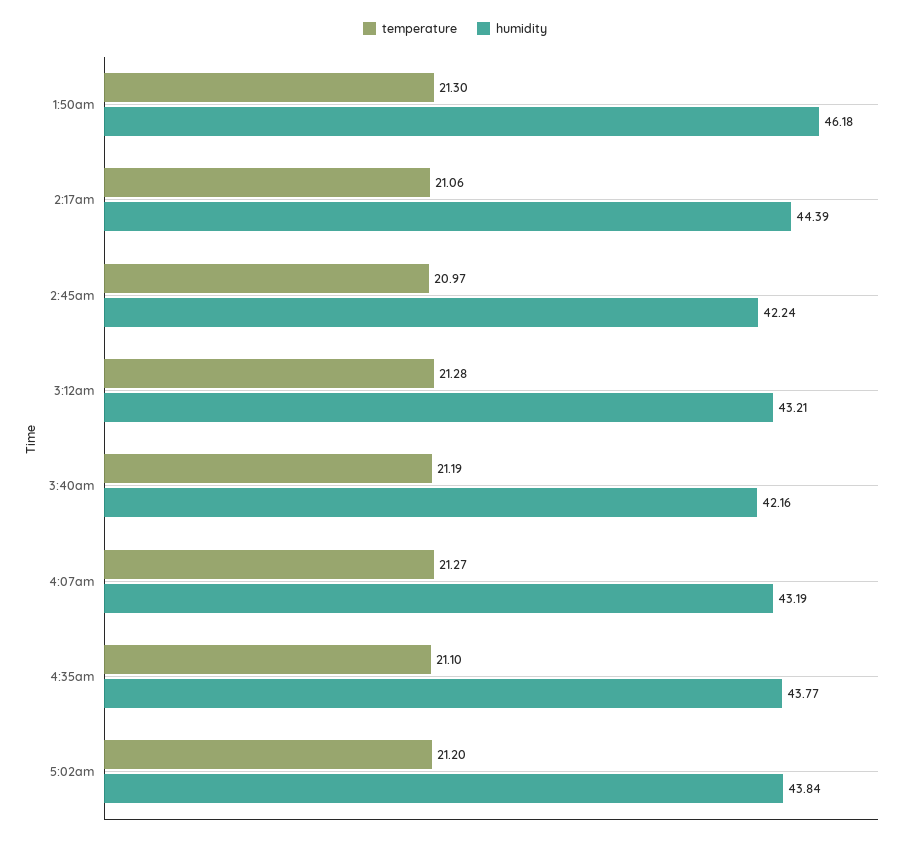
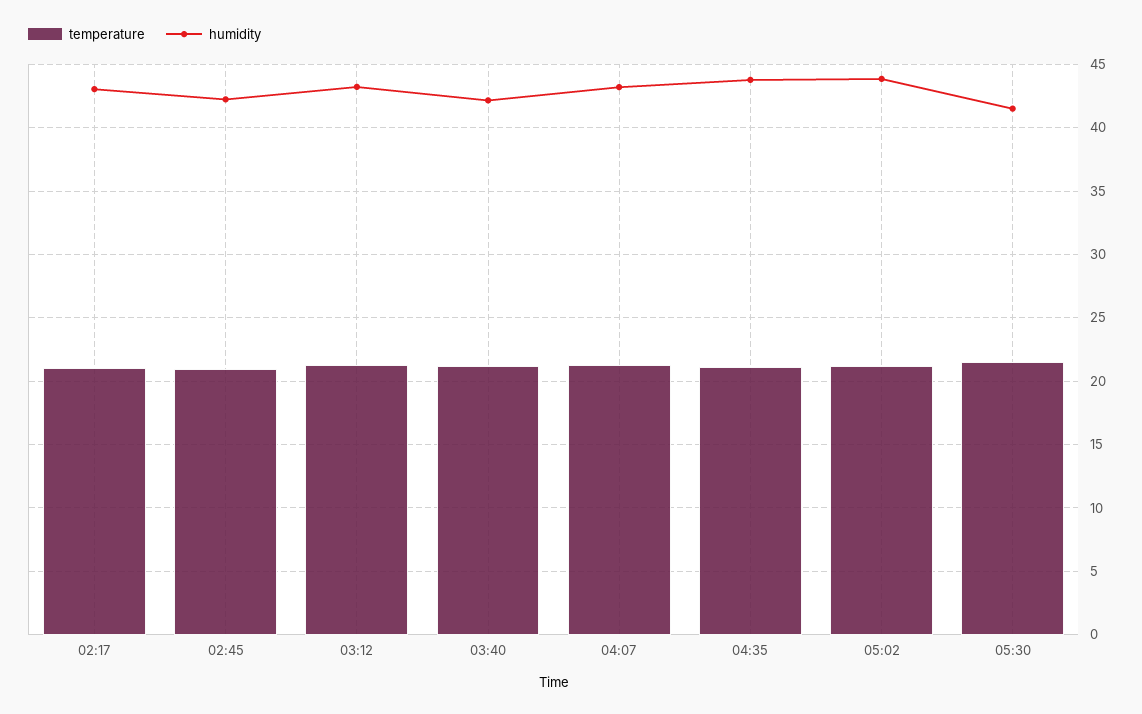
temperature, 1:50am: 21.3 -> none
humidity, 1:50am: 46.18 -> none
humidity, 2:17am: 44.39 -> 43
temperature, 05:30: none -> 21.5
humidity, 05:30: none -> 41.5

